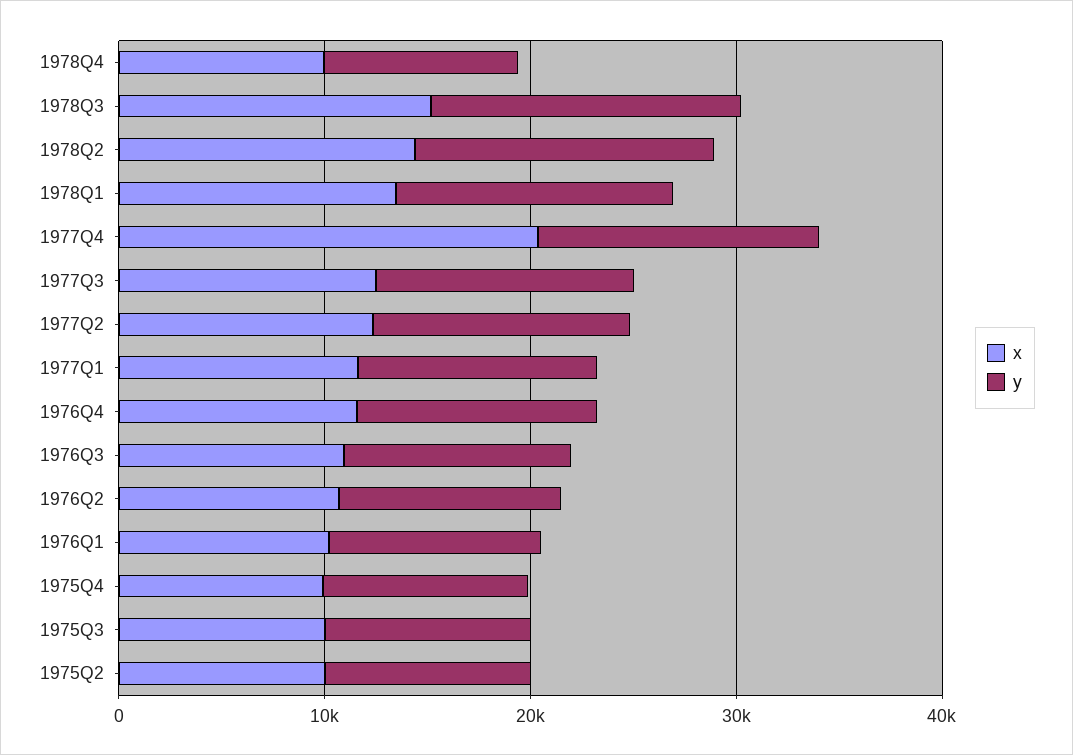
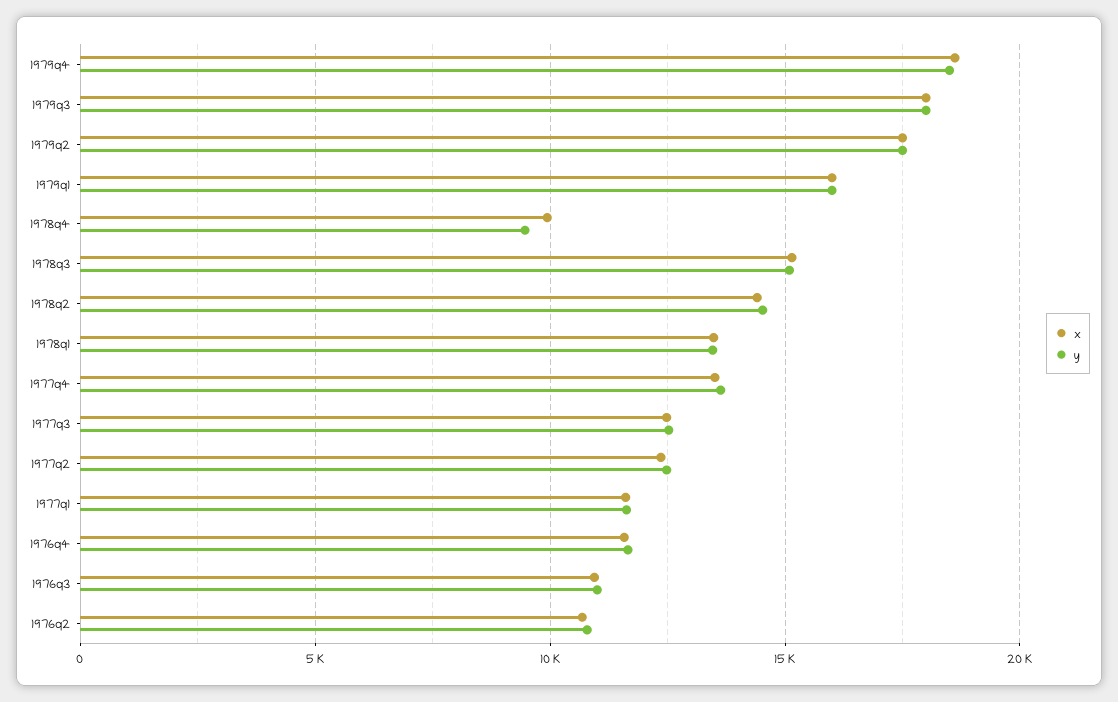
x, 1977Q4: 20000 -> 13500
x, 1976Q1: 10000 -> none
y, 1976Q1: 10000 -> none
x, 1975Q4: 10000 -> none
y, 1975Q4: 10000 -> none
x, 1975Q3: 10000 -> none
y, 1975Q3: 10000 -> none
x, 1975Q2: 10000 -> none
y, 1975Q2: 10000 -> none
x, 1979q4: none -> 18500
y, 1979q4: none -> 18500
x, 1979q3: none -> 18000
y, 1979q3: none -> 18000
x, 1979q2: none -> 17500
y, 1979q2: none -> 17500
x, 1979q1: none -> 16000
y, 1979q1: none -> 16000

